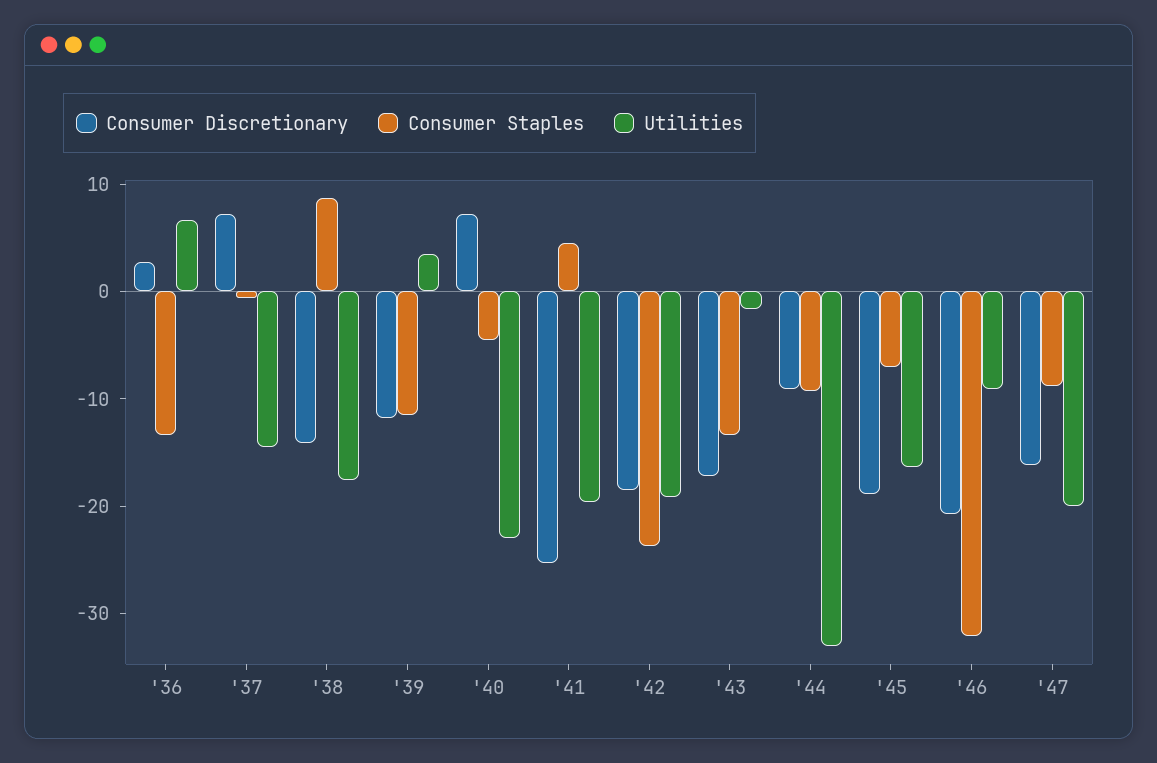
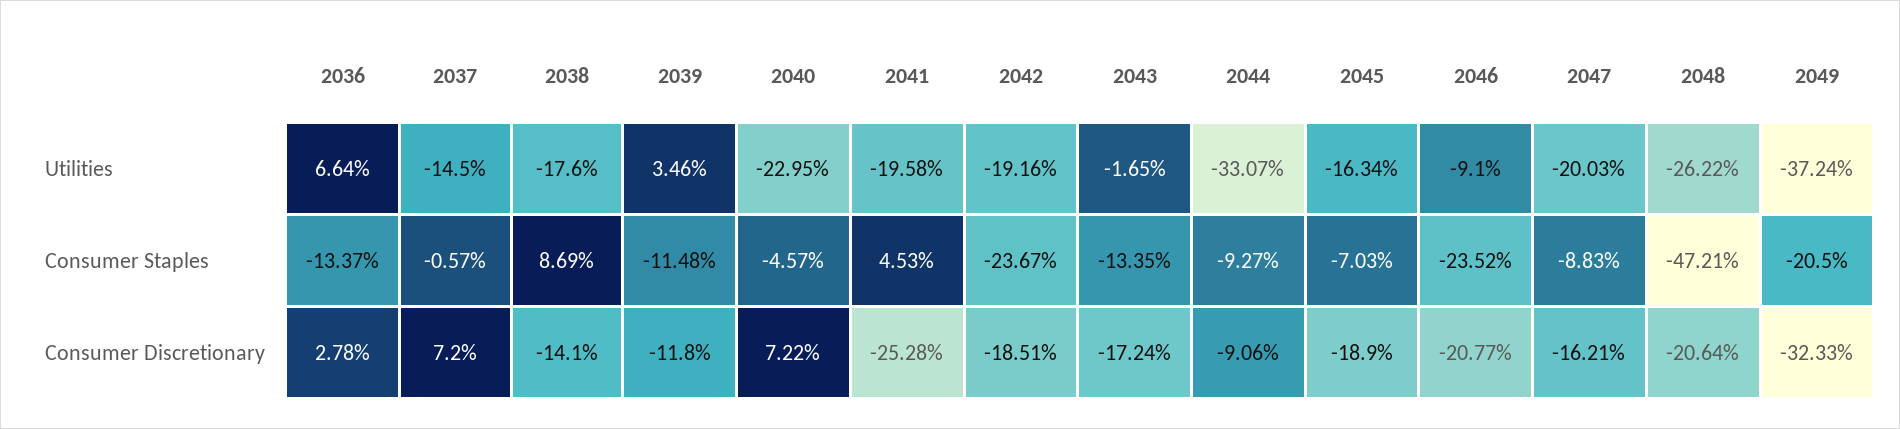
Consumer Staples, '46: -32 -> -23.52
Utilities, 2048: none -> -26.22
Utilities, 2049: none -> -37.24
Consumer Staples, 2048: none -> -47.21
Consumer Staples, 2049: none -> -20.5
Consumer Discretionary, 2048: none -> -20.64
Consumer Discretionary, 2049: none -> -32.33

